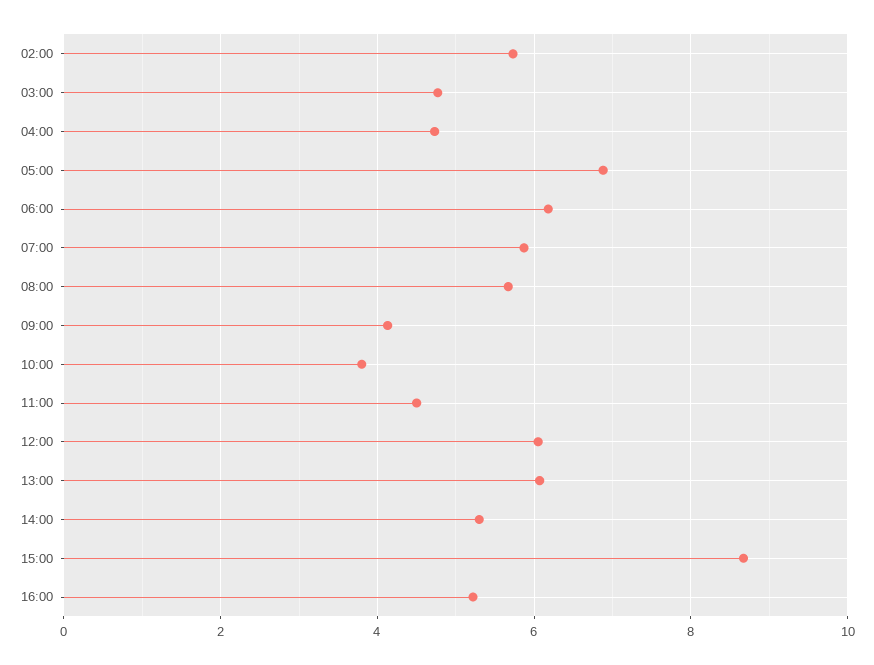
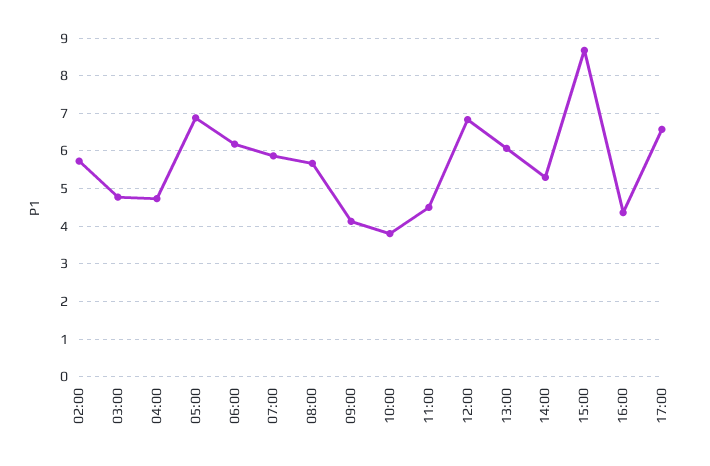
12:00: 6 -> 6.8
16:00: 5.2 -> 4.4
17:00: none -> 6.6

